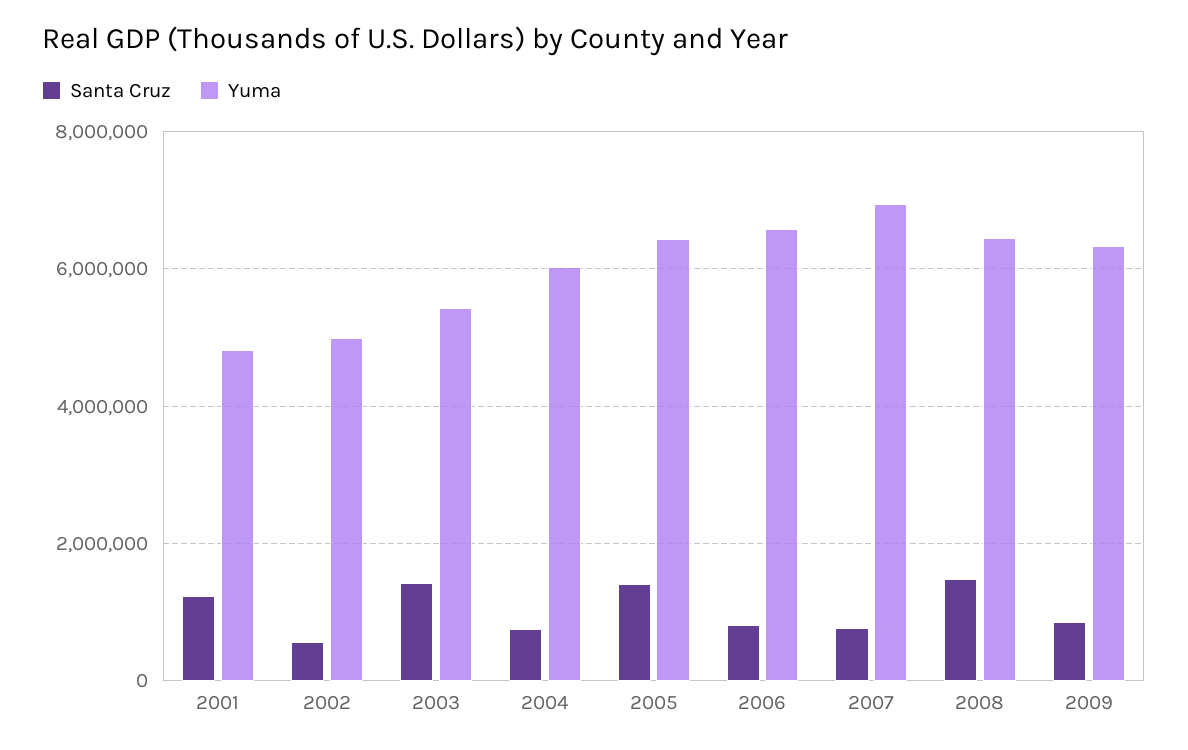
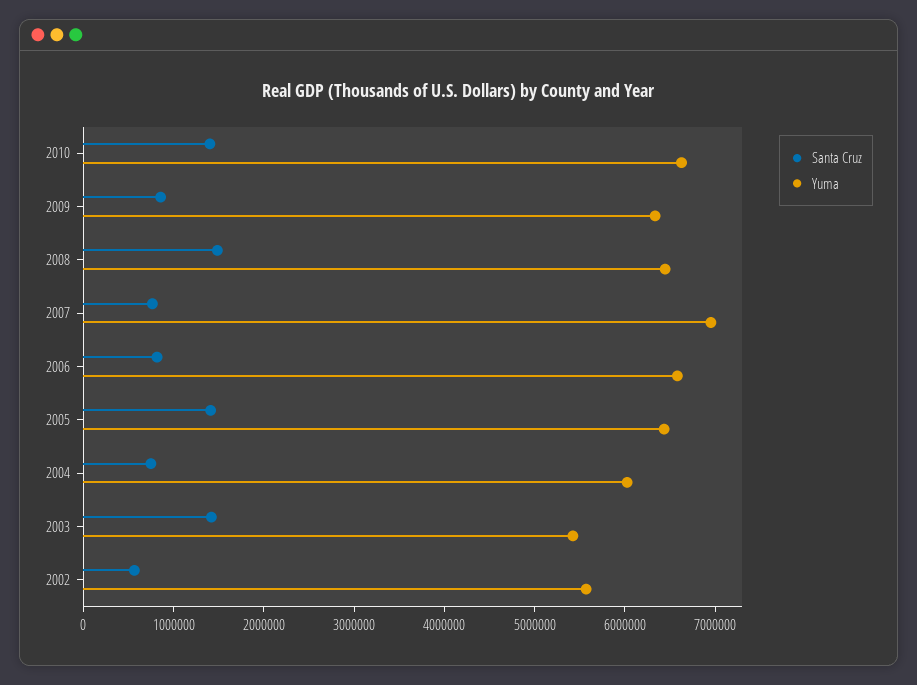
Santa Cruz, 2001: 1200000 -> none
Yuma, 2001: 4800000 -> none
Yuma, 2002: 5000000 -> 5600000
Santa Cruz, 2010: none -> 1400000
Yuma, 2010: none -> 6600000

